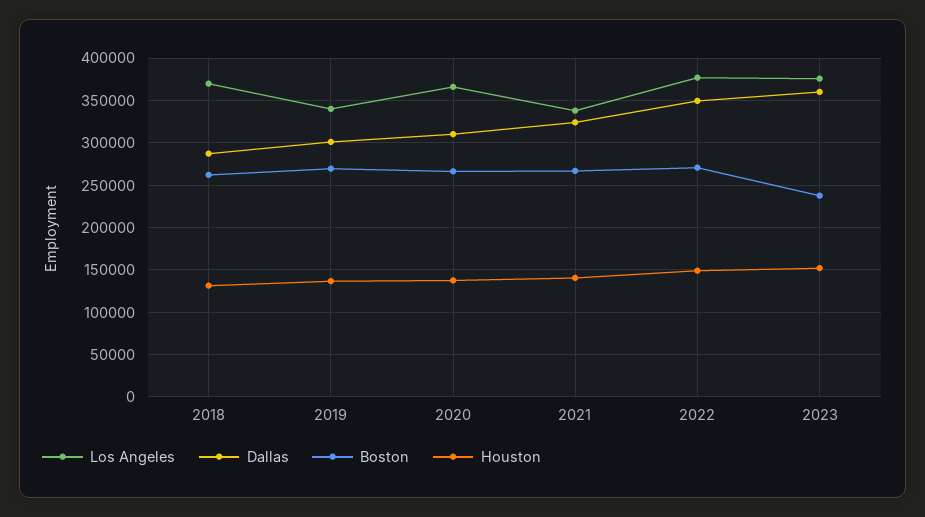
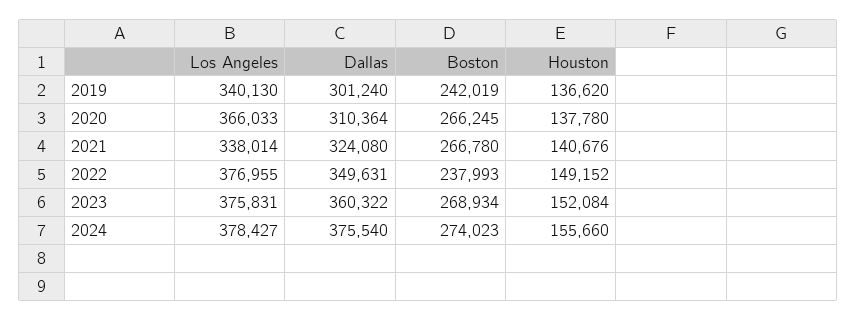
Los Angeles, 2018: 370000 -> none
Dallas, 2018: 290000 -> none
Boston, 2018: 260000 -> none
Houston, 2018: 130000 -> none
Boston, 2019: 270000 -> 242019
Boston, 2022: 270000 -> 237993
Boston, 2023: 240000 -> 268934
Los Angeles, 2024: none -> 378427
Dallas, 2024: none -> 375540
Boston, 2024: none -> 274023
Houston, 2024: none -> 155660

